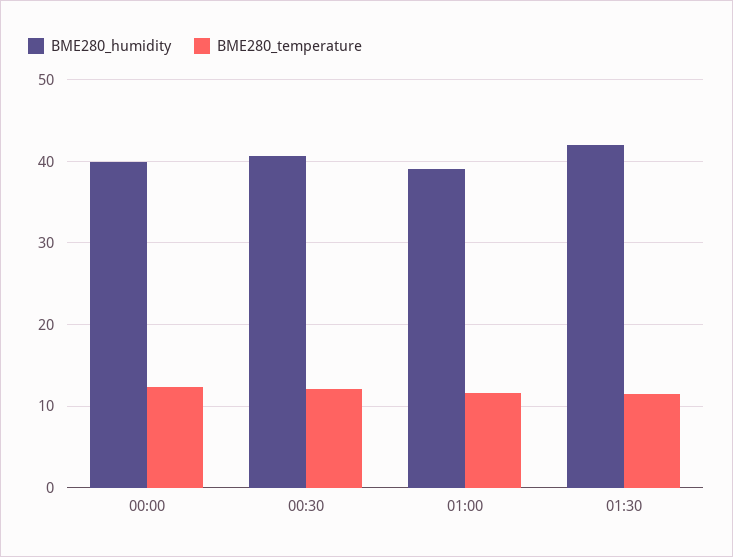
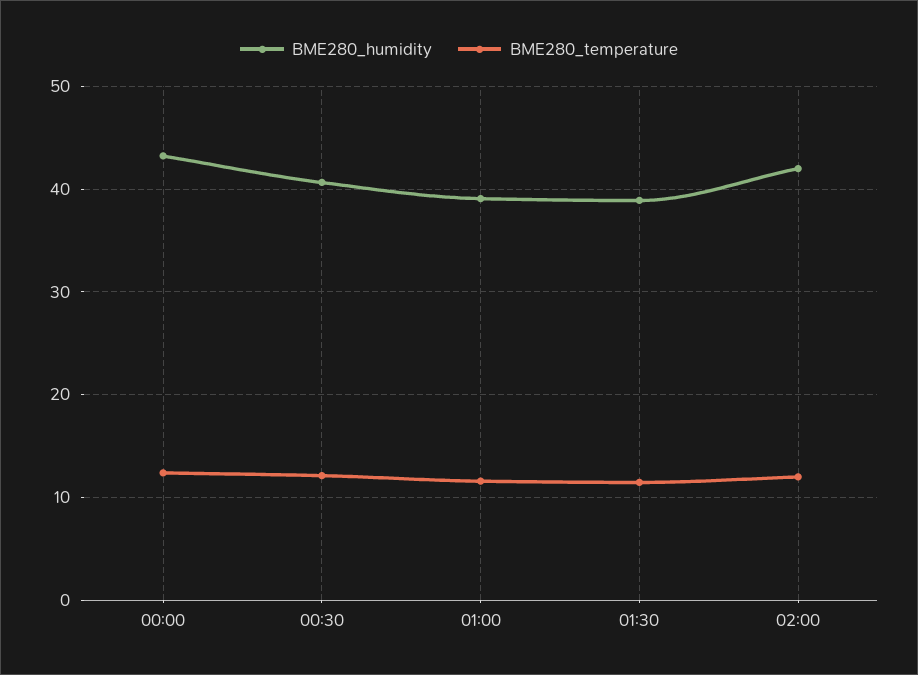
BME280_humidity, 00:00: 40 -> 43
BME280_humidity, 01:30: 42 -> 39
BME280_humidity, 02:00: none -> 42
BME280_temperature, 02:00: none -> 12

